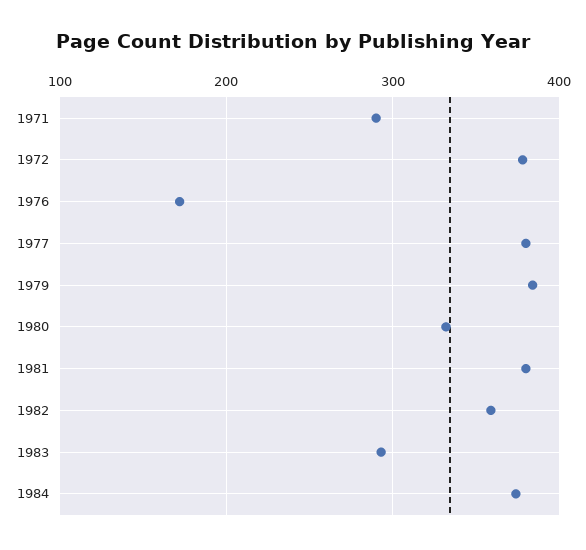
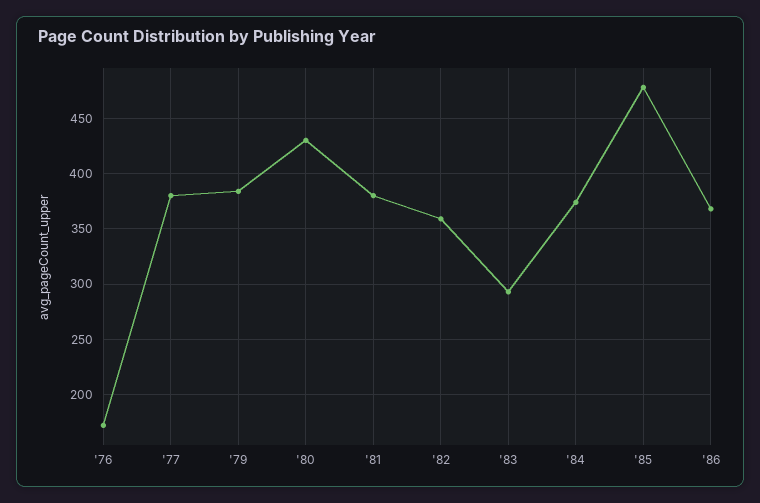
1971: 290 -> none
1972: 380 -> none
1980: 330 -> 430
'85: none -> 480
'86: none -> 370

